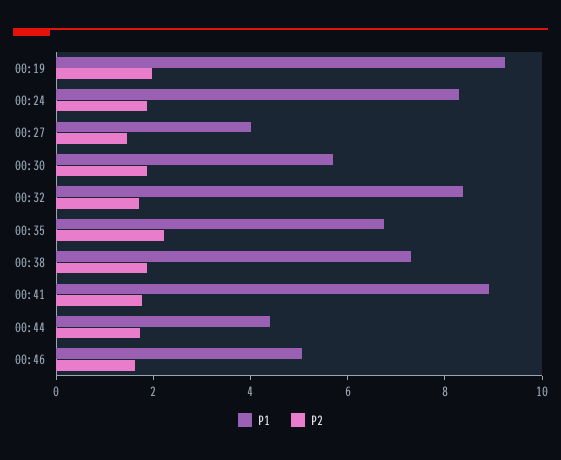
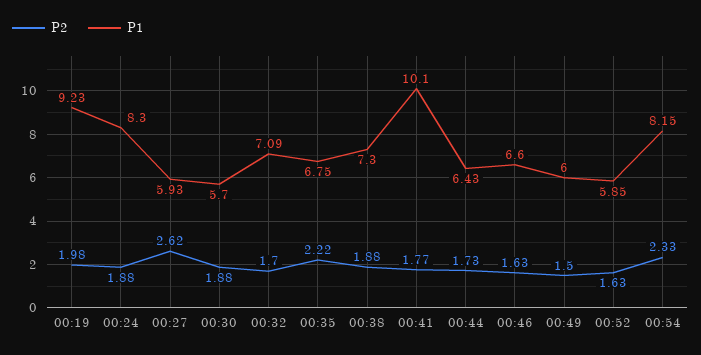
P1, 00:27: 4 -> 5.93
P2, 00:27: 1.5 -> 2.62
P1, 00:32: 8.5 -> 7.09
P1, 00:41: 9 -> 10.1
P1, 00:44: 4.5 -> 6.43
P1, 00:46: 5 -> 6.6
P2, 00:49: none -> 1.5
P1, 00:49: none -> 6
P2, 00:52: none -> 1.63
P1, 00:52: none -> 5.85
P2, 00:54: none -> 2.33
P1, 00:54: none -> 8.15

